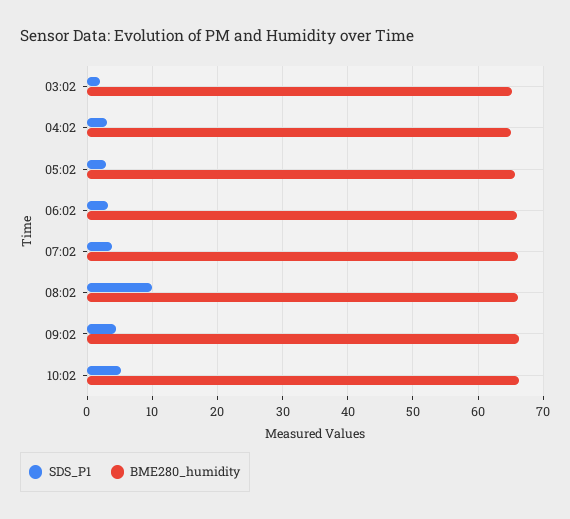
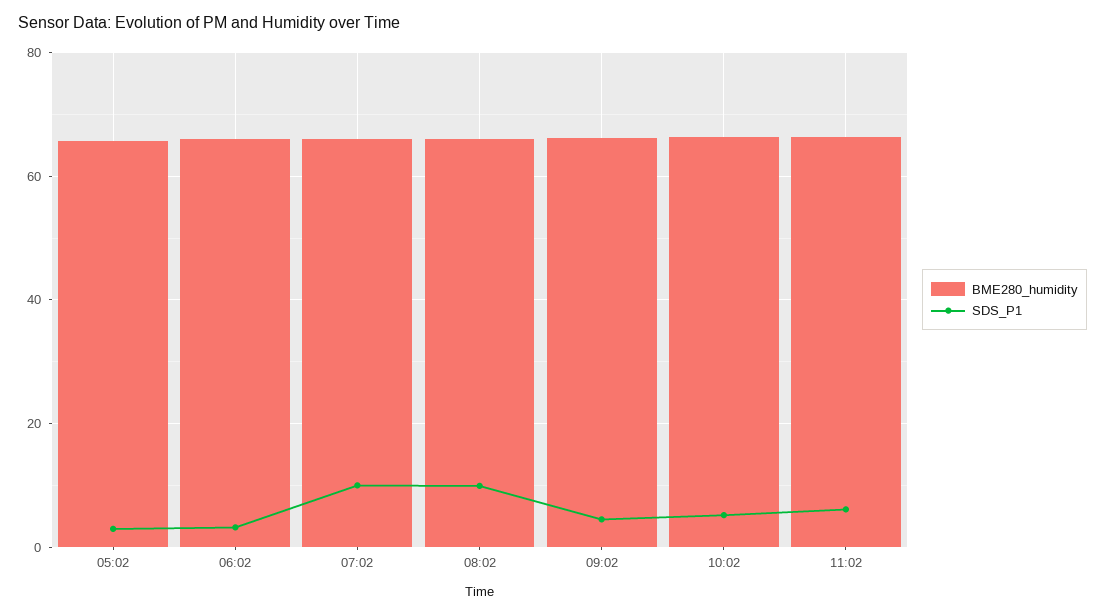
SDS_P1, 03:02: 2 -> none
BME280_humidity, 03:02: 65 -> none
SDS_P1, 04:02: 3 -> none
BME280_humidity, 04:02: 65 -> none
SDS_P1, 07:02: 4 -> 10
BME280_humidity, 11:02: none -> 66
SDS_P1, 11:02: none -> 6

